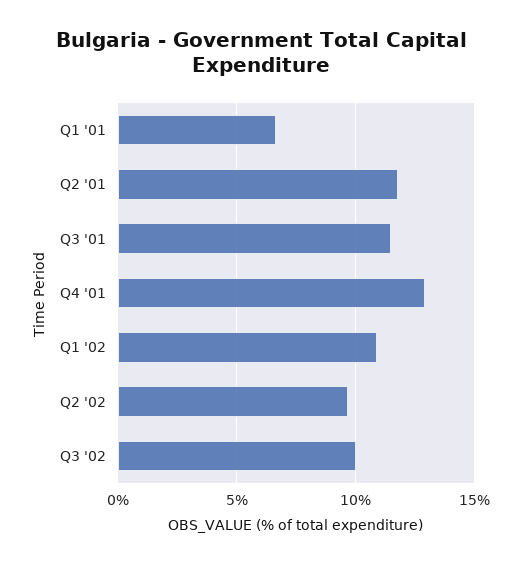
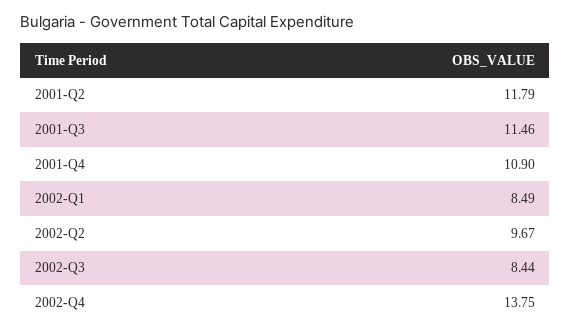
Q1 '01: 6.5 -> none
Q4 '01: 13 -> 10.9
Q1 '02: 11 -> 8.49
Q3 '02: 10 -> 8.44
2002-Q4: none -> 13.75

